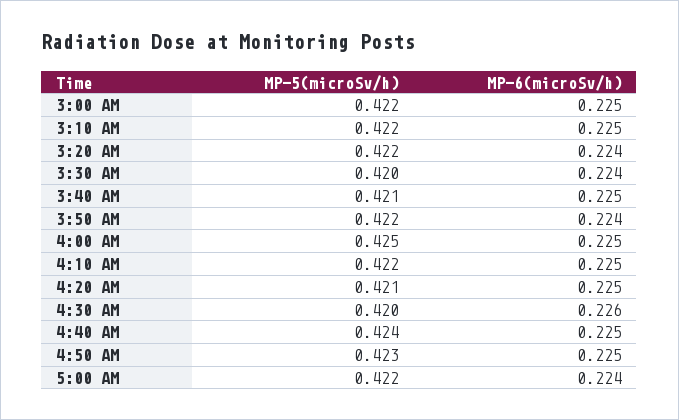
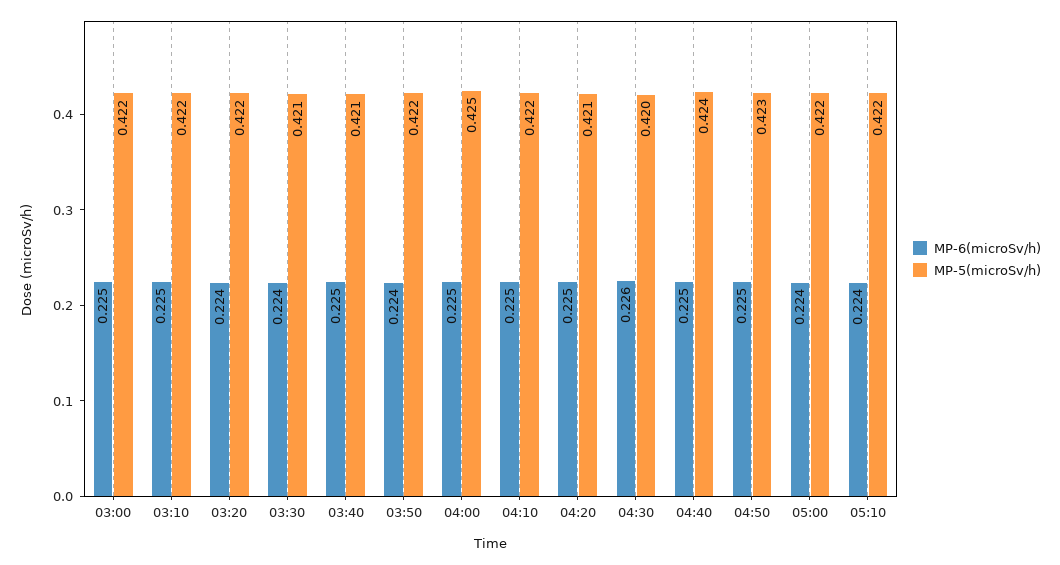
MP-5(microSv/h), 3:30 AM: 0.42 -> 0.421
MP-6(microSv/h), 05:10: none -> 0.224
MP-5(microSv/h), 05:10: none -> 0.422

